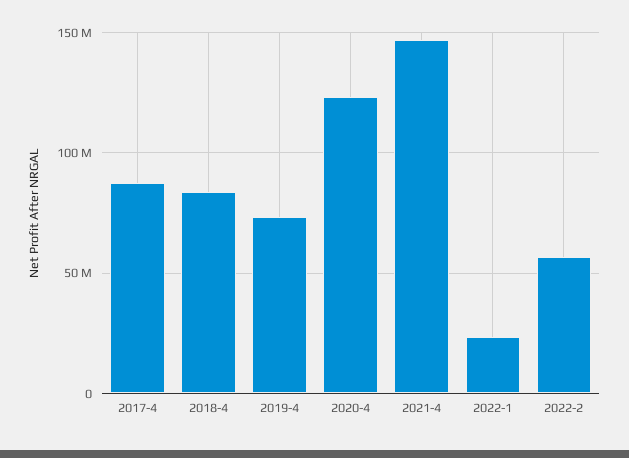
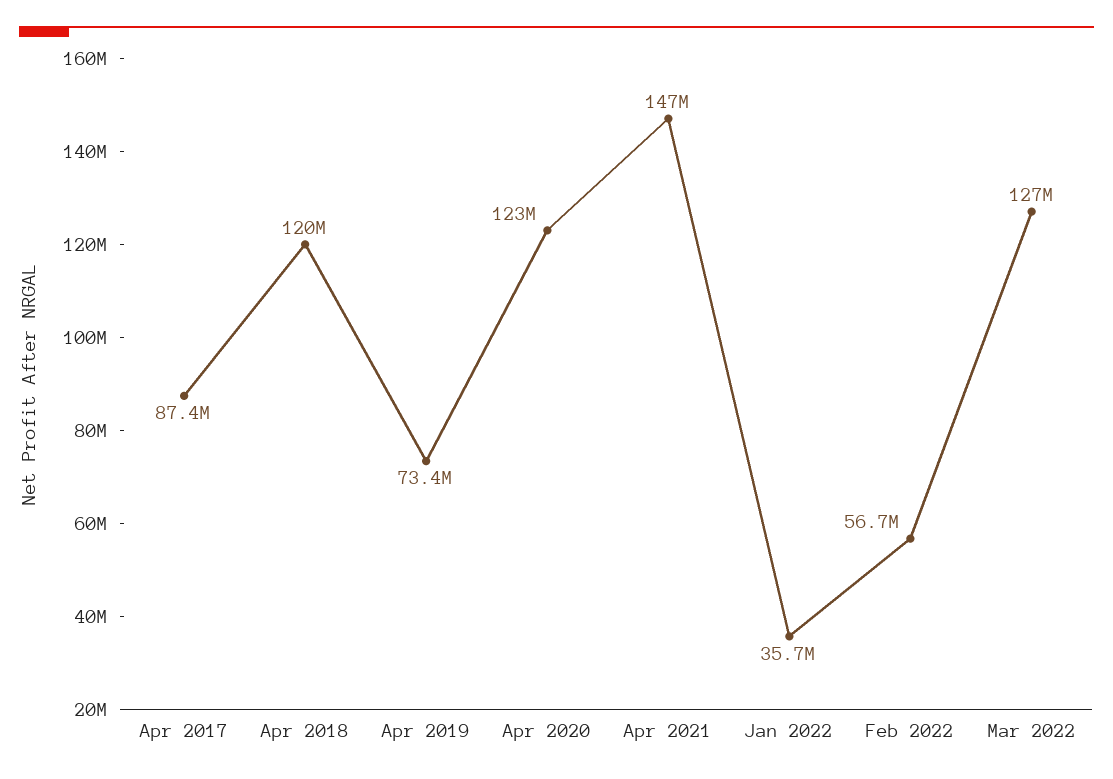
2018-4: 85000000 -> 120000000
2022-1: 25000000 -> 35700000
Mar 2022: none -> 127000000

